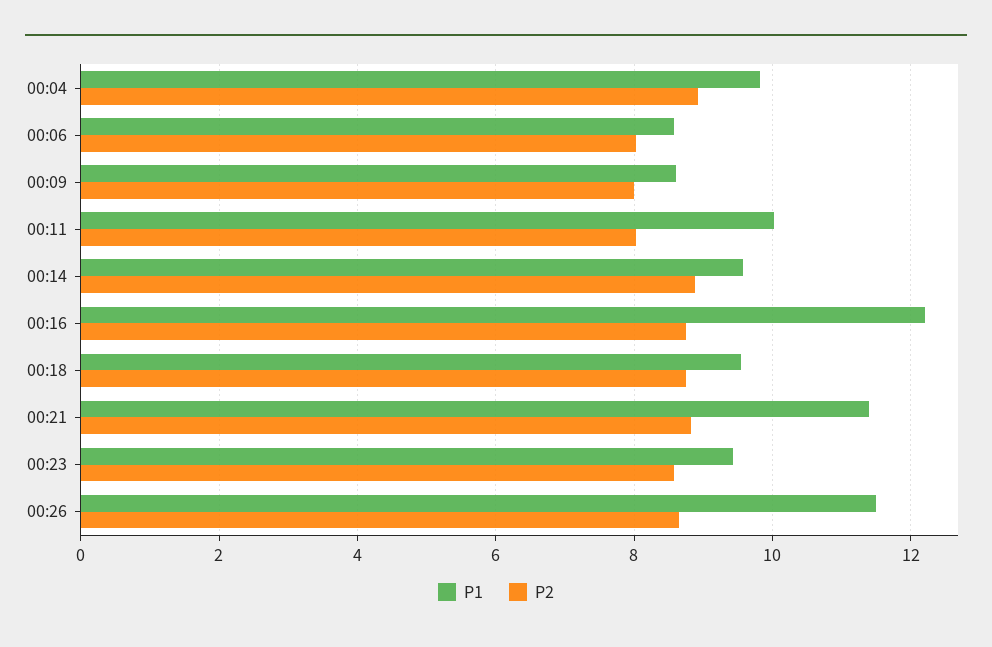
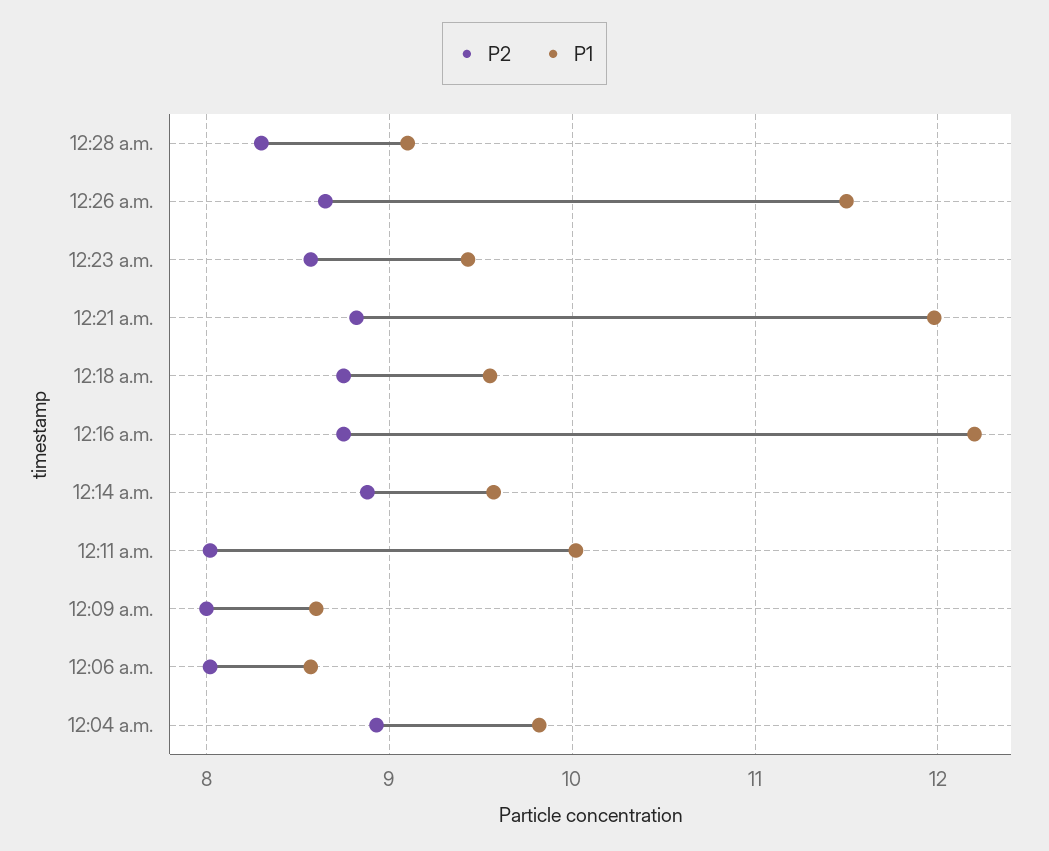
P1, 00:21: 11.4 -> 12
P2, 12:28 a.m.: none -> 8.3
P1, 12:28 a.m.: none -> 9.1

